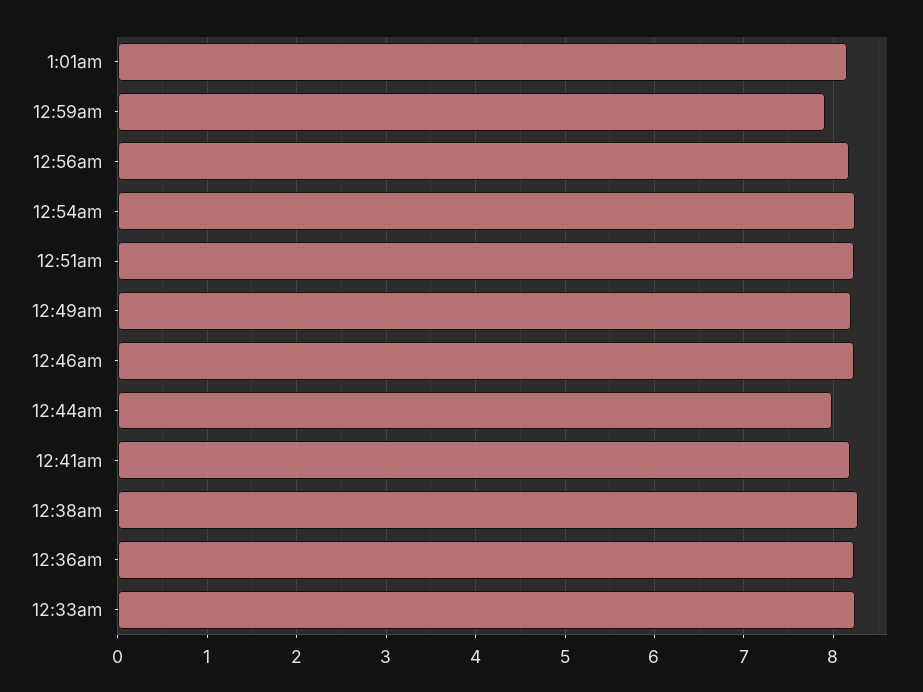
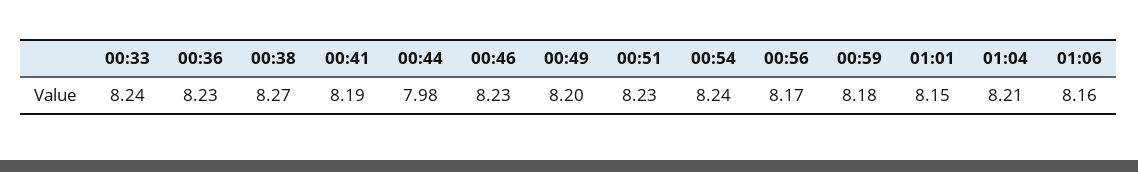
12:59am: 7.9 -> 8.18
01:04: none -> 8.21
01:06: none -> 8.16

